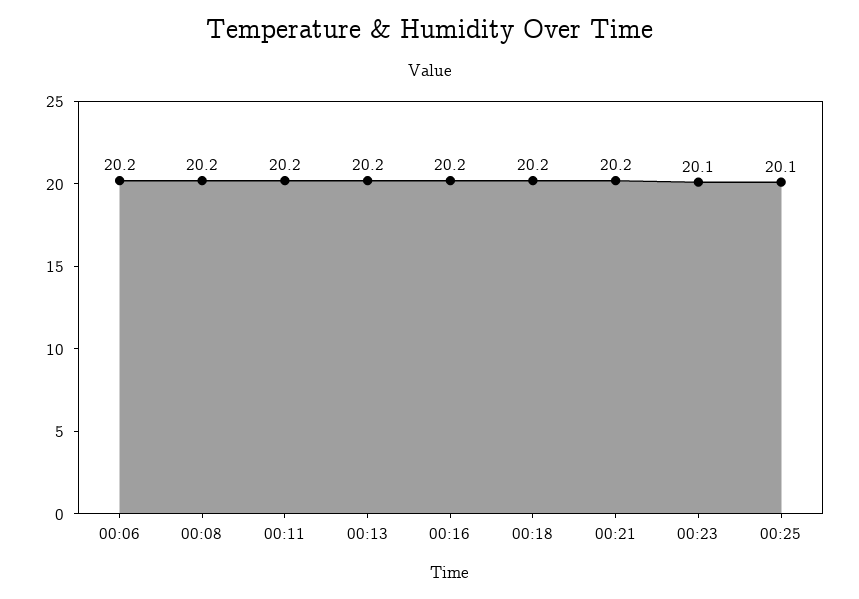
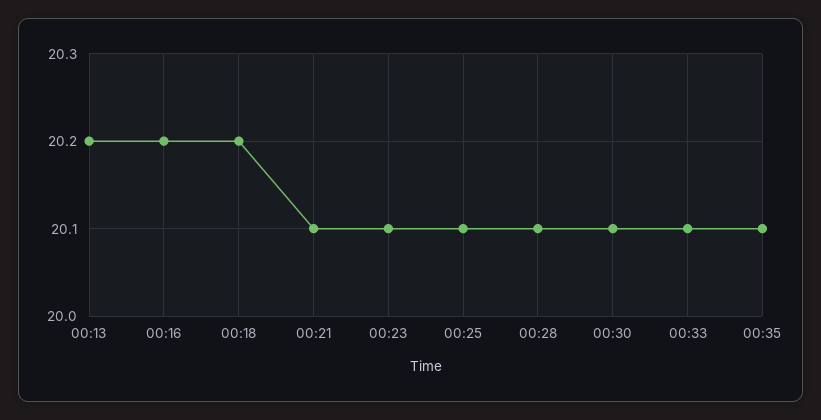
00:06: 20.2 -> none
00:08: 20.2 -> none
00:11: 20.2 -> none
00:21: 20.2 -> 20.1
00:28: none -> 20.1
00:30: none -> 20.1
00:33: none -> 20.1
00:35: none -> 20.1

